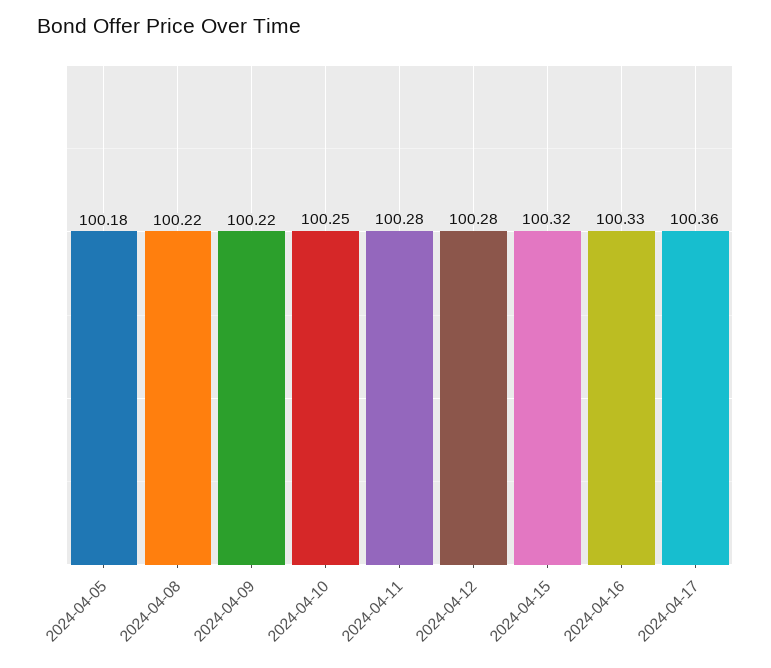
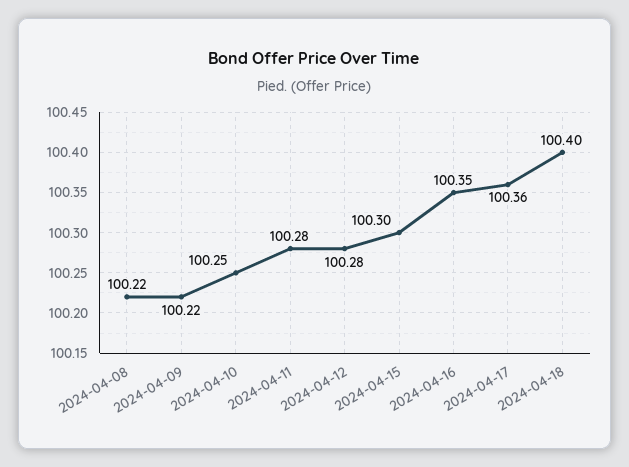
2024-04-05: 100.18 -> none
2024-04-15: 100.32 -> 100.3
2024-04-16: 100.33 -> 100.35
2024-04-18: none -> 100.4

